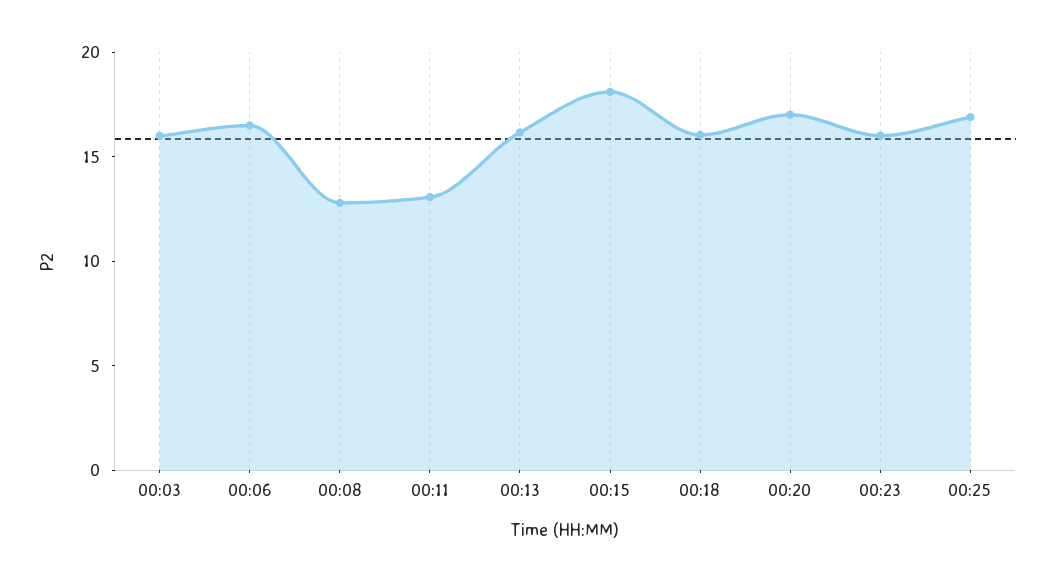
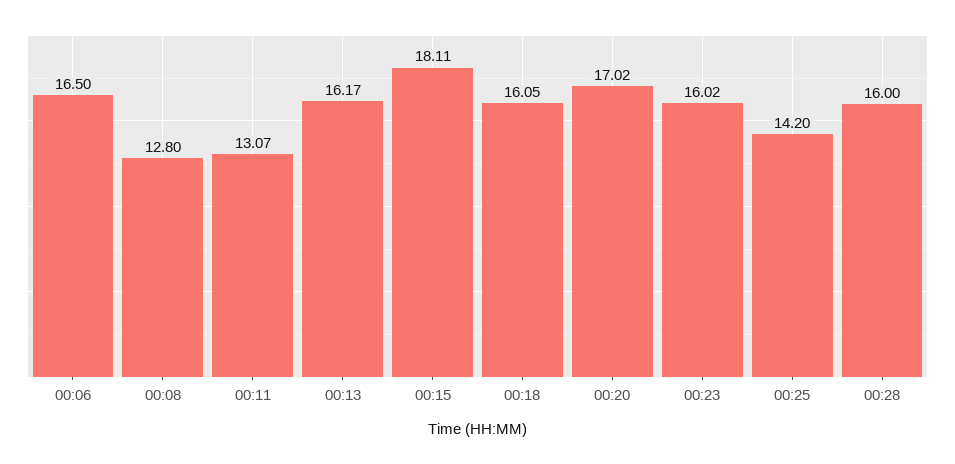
00:03: 16 -> none
00:25: 17 -> 14.2
00:28: none -> 16

